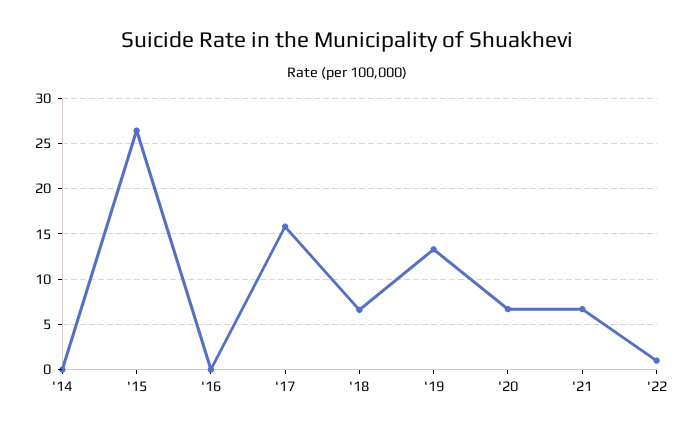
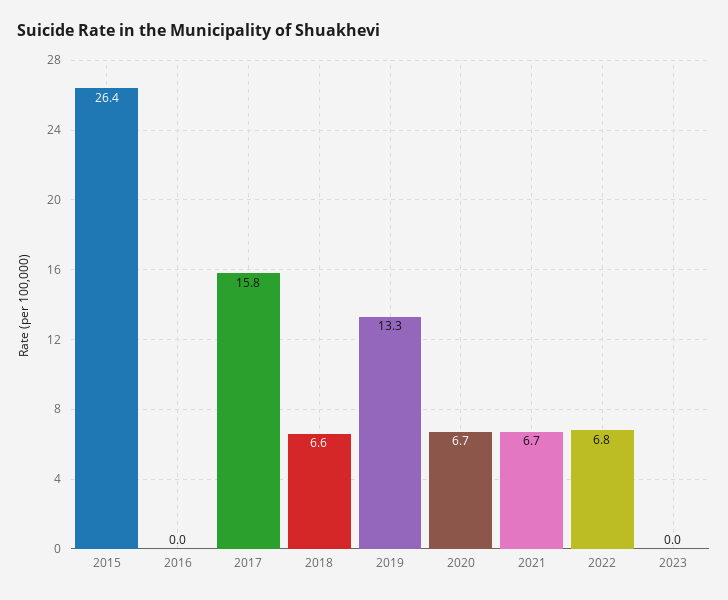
'14: 0 -> none
'22: 1 -> 6.8
2023: none -> 0

